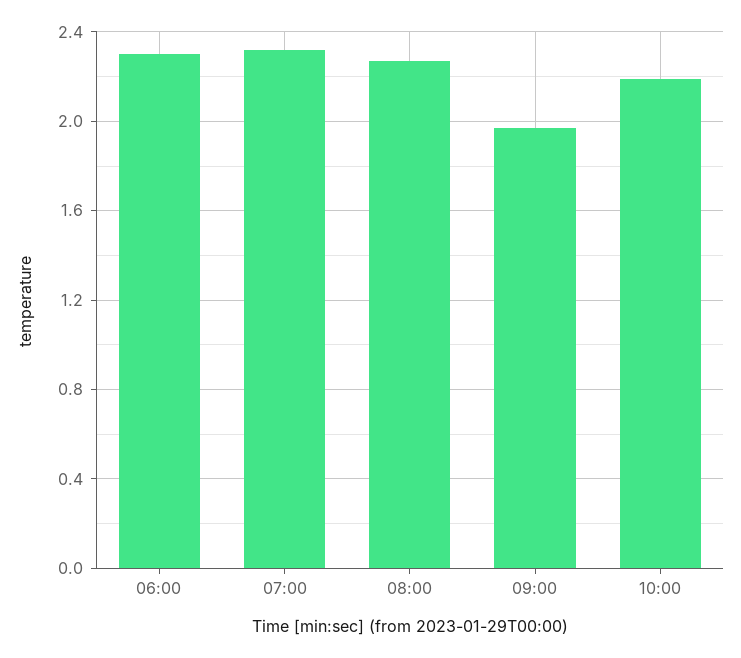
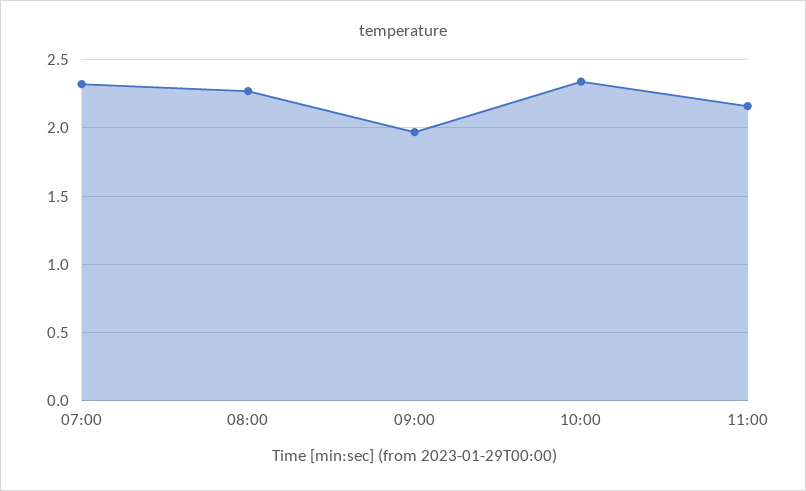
06:00: 2.3 -> none
10:00: 2.2 -> 2.35
11:00: none -> 2.15

